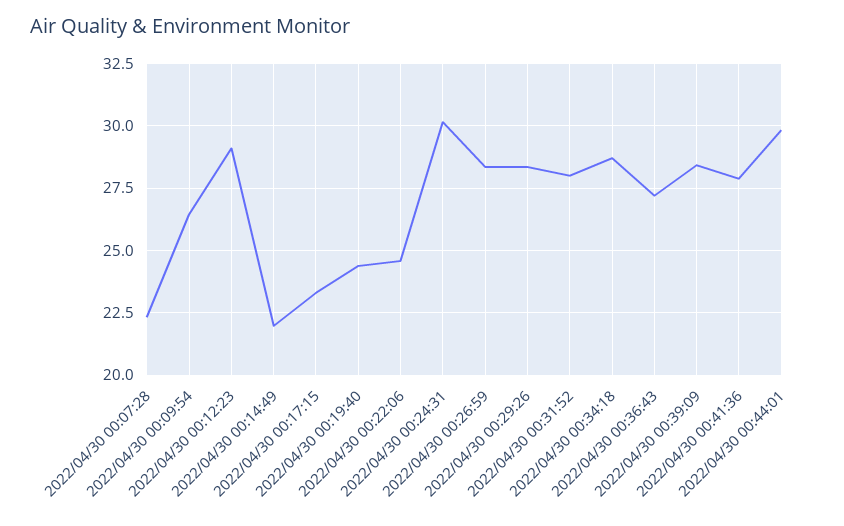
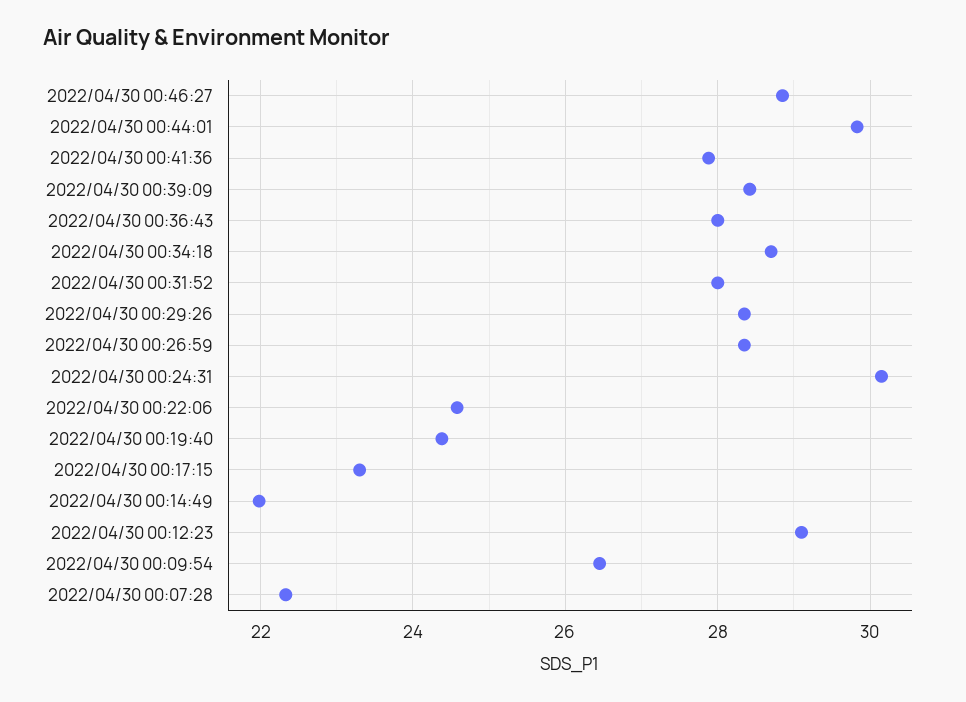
2022/04/30 00:36:43: 27.25 -> 28
2022/04/30 00:46:27: none -> 28.8

